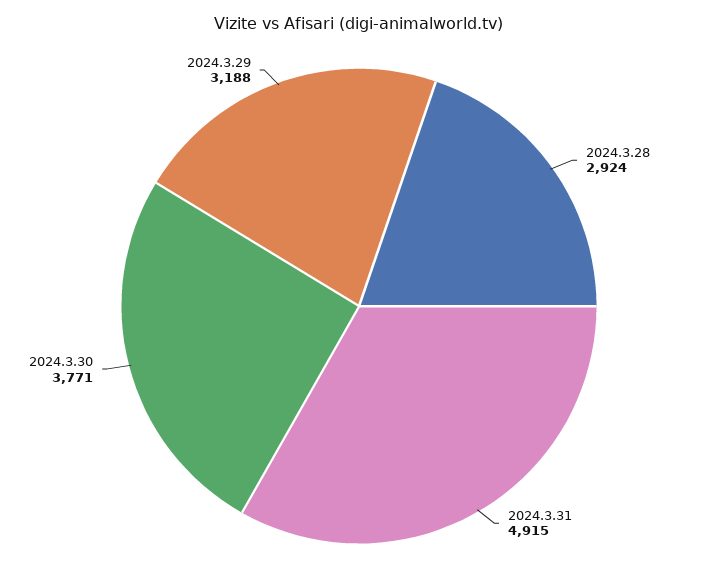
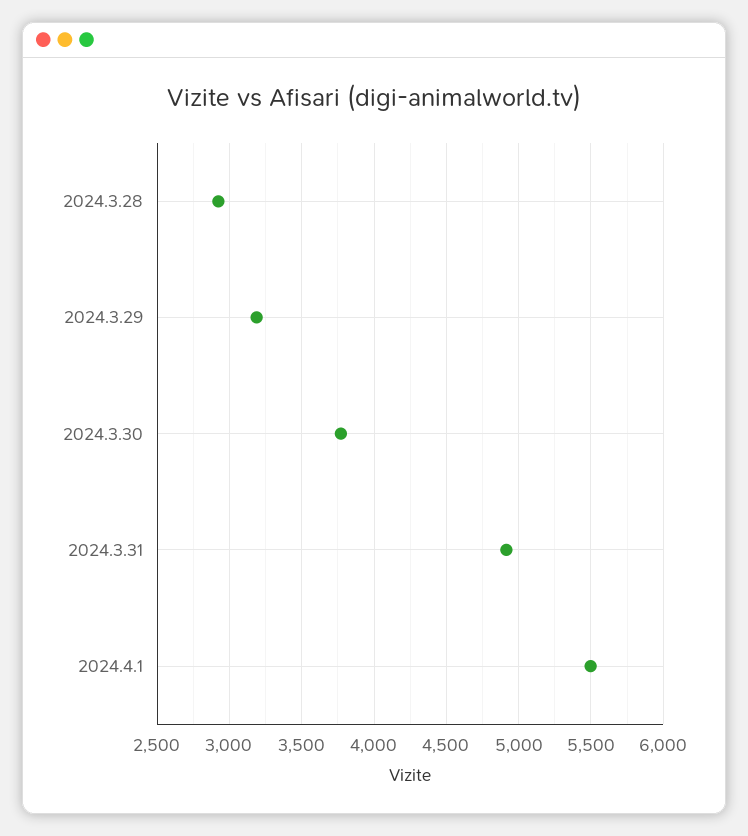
2024.4.1: none -> 5500

